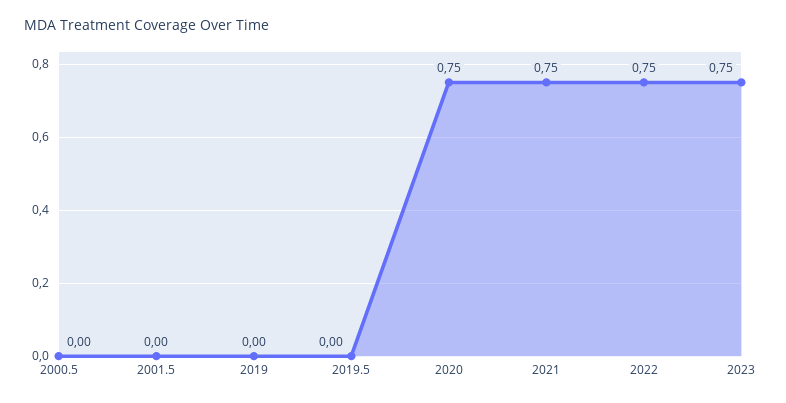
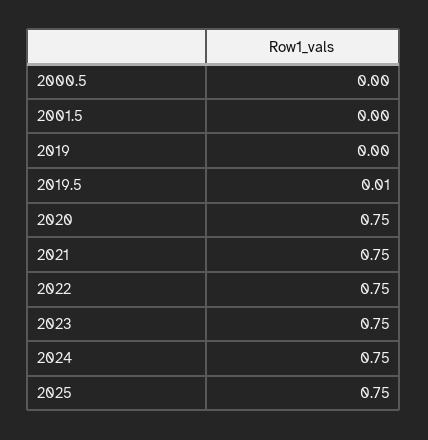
2019.5: 0 -> 0.01
2024: none -> 0.75
2025: none -> 0.75

